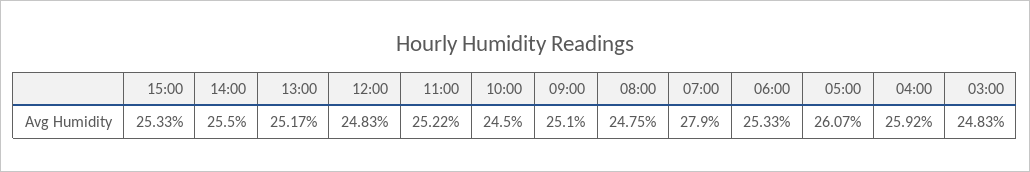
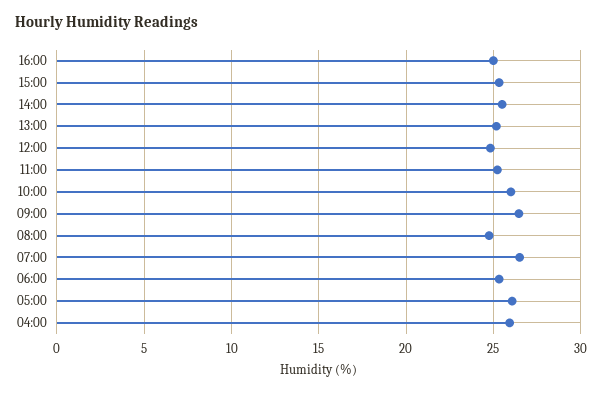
10:00: 24.5 -> 26
09:00: 25.1 -> 26.5
07:00: 27.9 -> 26.5
03:00: 24.83 -> none
16:00: none -> 25

